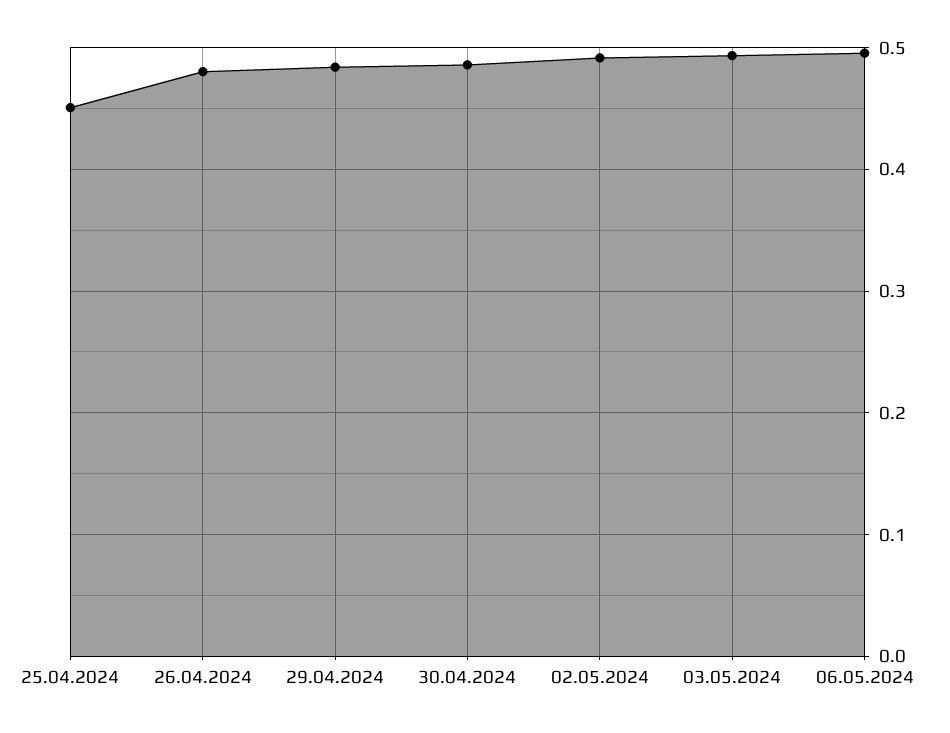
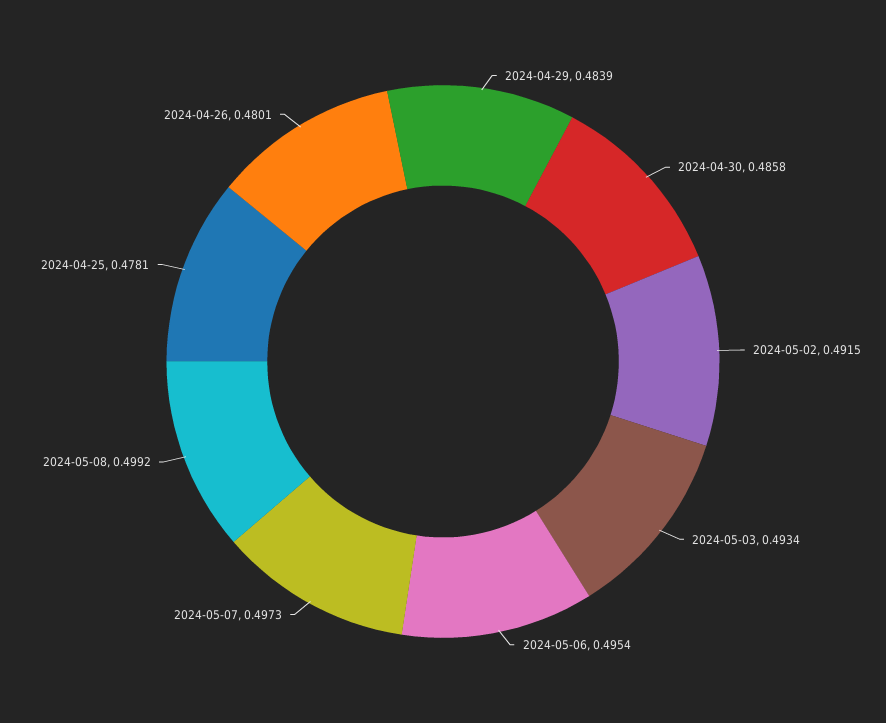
25.04.2024: 0.45 -> 0.4781
2024-05-07: none -> 0.4973
2024-05-08: none -> 0.4992

